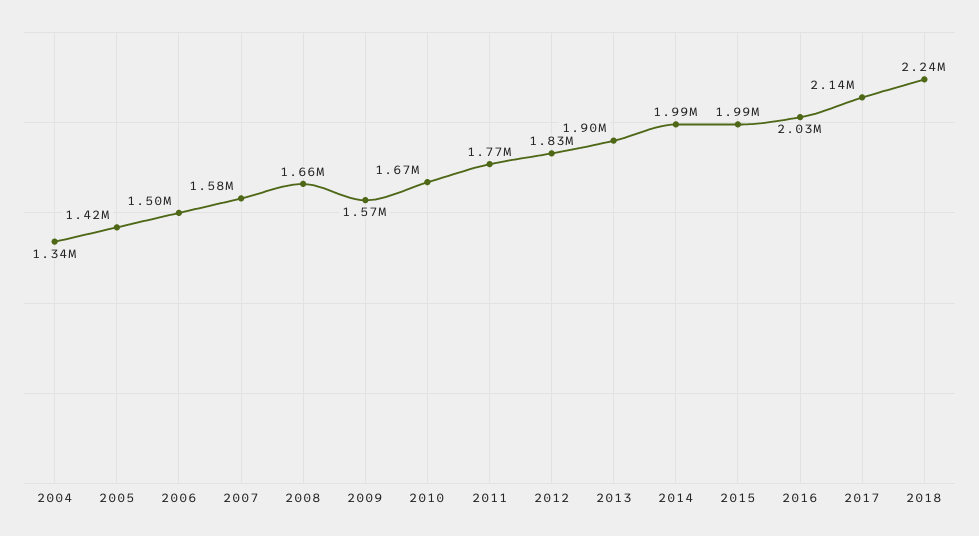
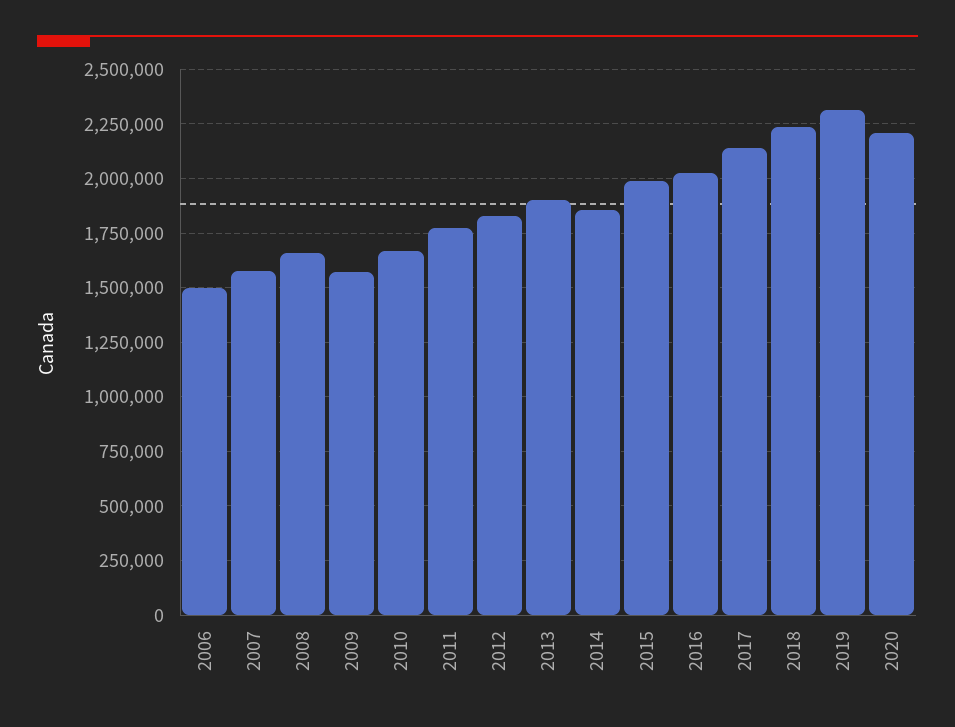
2004: 1340000 -> none
2005: 1420000 -> none
2014: 1990000 -> 1850000
2019: none -> 2300000
2020: none -> 2200000

